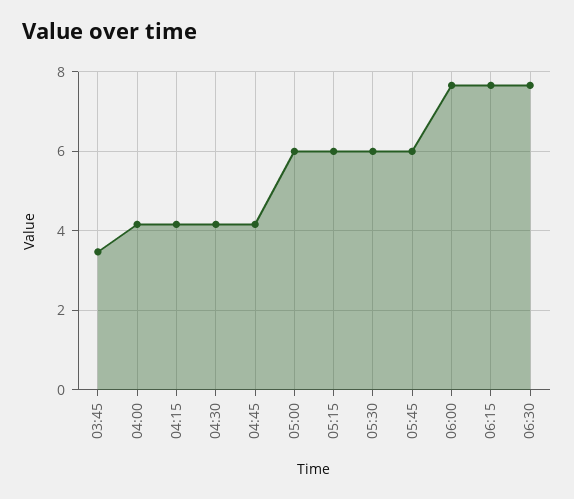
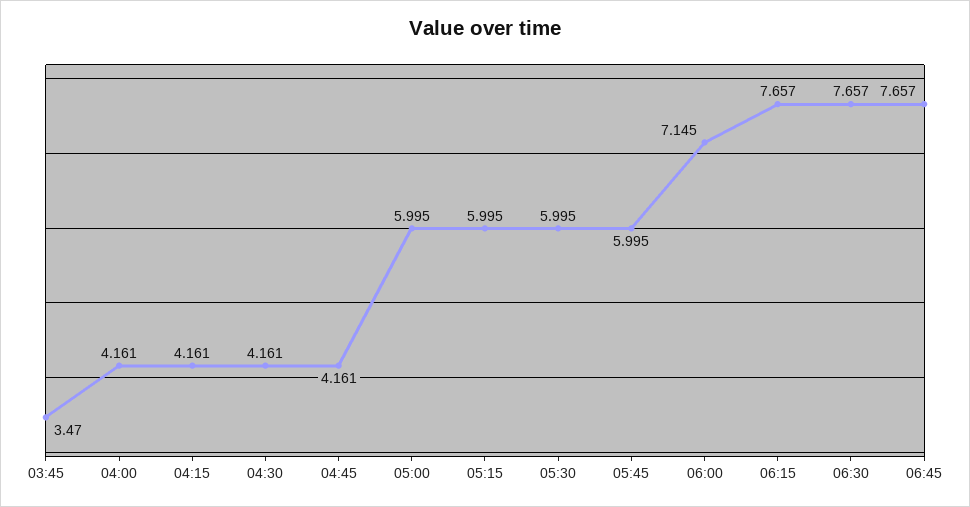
06:00: 7.6 -> 7.145
06:45: none -> 7.657

